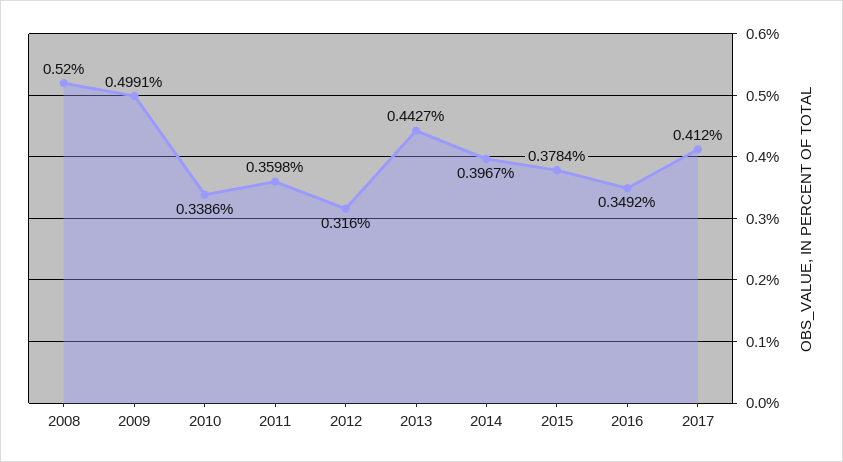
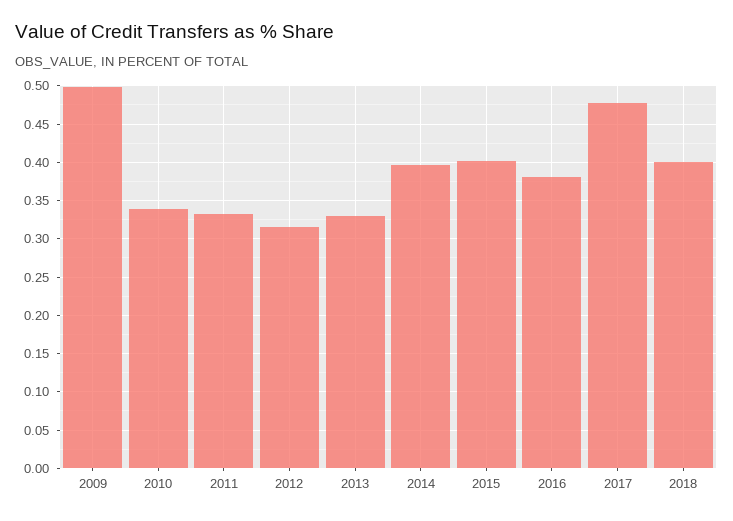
2008: 0.52 -> none
2011: 0.3598 -> 0.33
2013: 0.4427 -> 0.33
2015: 0.3784 -> 0.4
2016: 0.3492 -> 0.38
2017: 0.412 -> 0.48
2018: none -> 0.4

